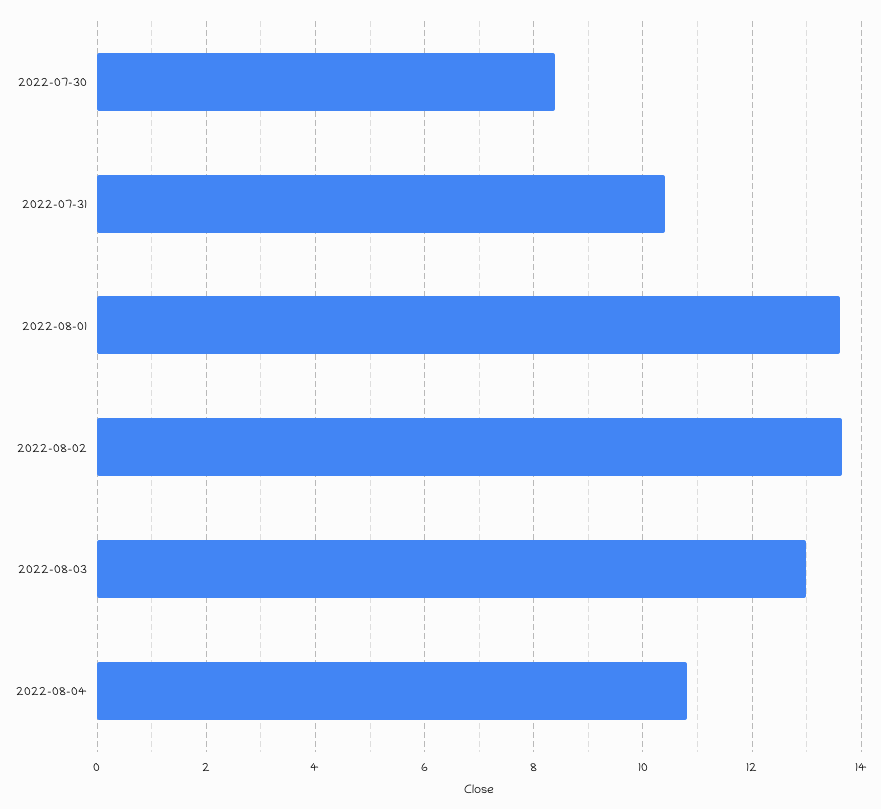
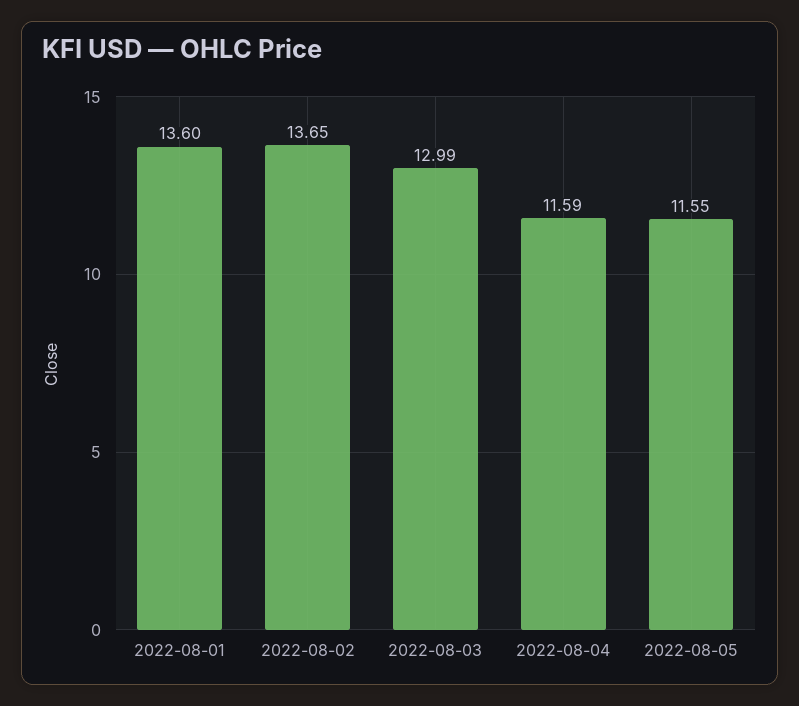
2022-07-30: 8.4 -> none
2022-07-31: 10.4 -> none
2022-08-04: 10.8 -> 11.59
2022-08-05: none -> 11.55

